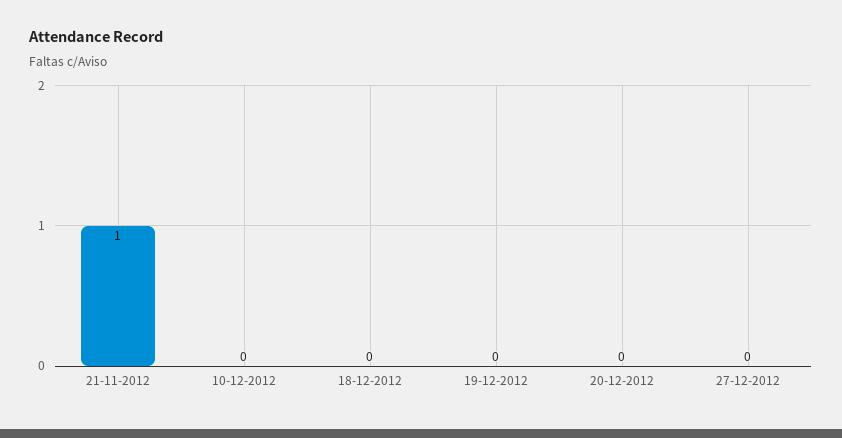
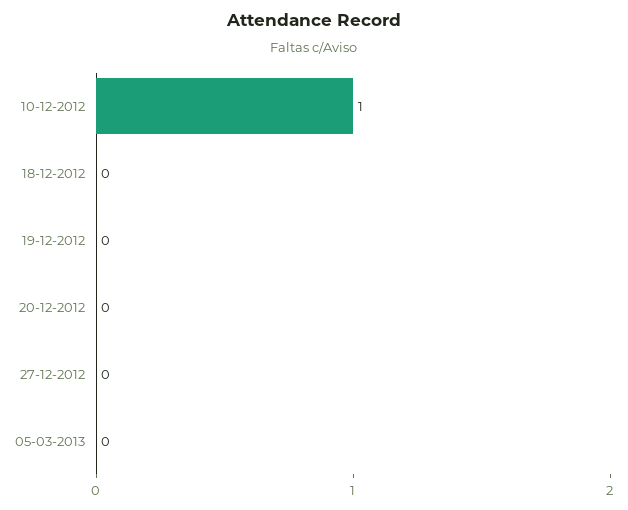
21-11-2012: 1 -> none
10-12-2012: 0 -> 1
05-03-2013: none -> 0

